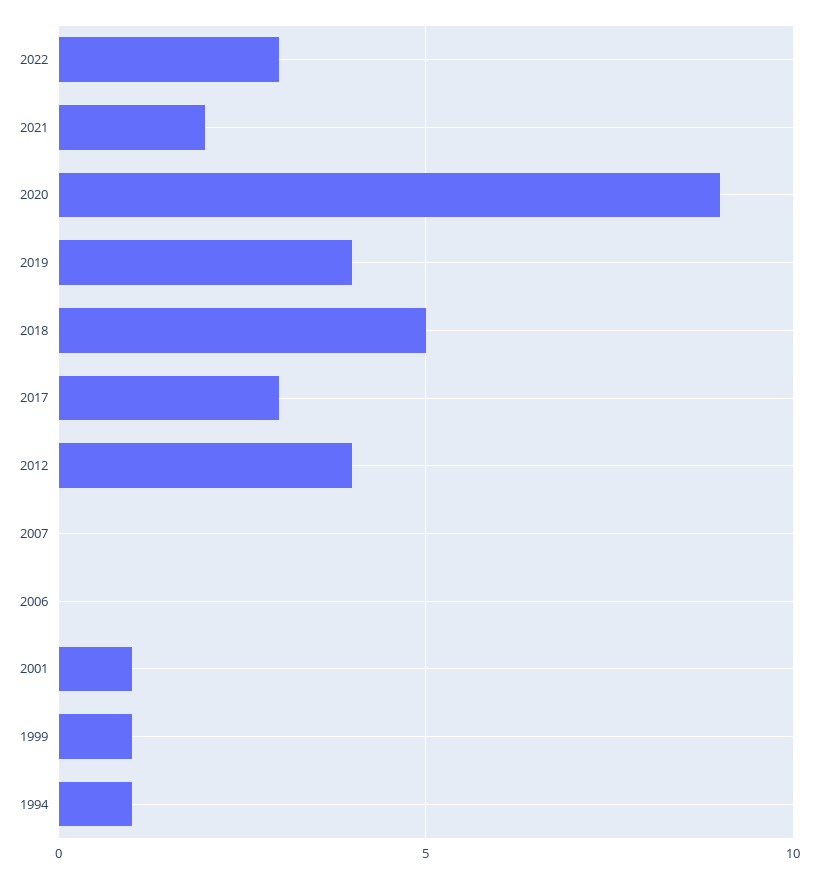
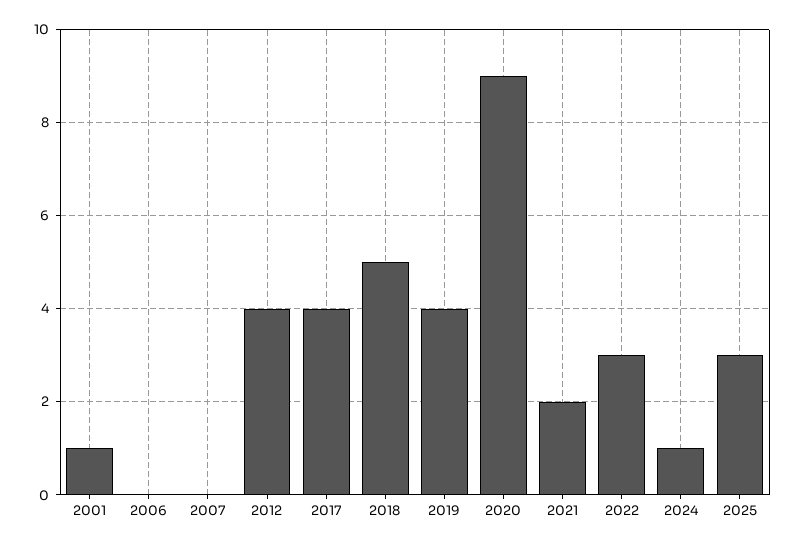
2017: 3 -> 4
1999: 1 -> none
1994: 1 -> none
2024: none -> 1
2025: none -> 3

